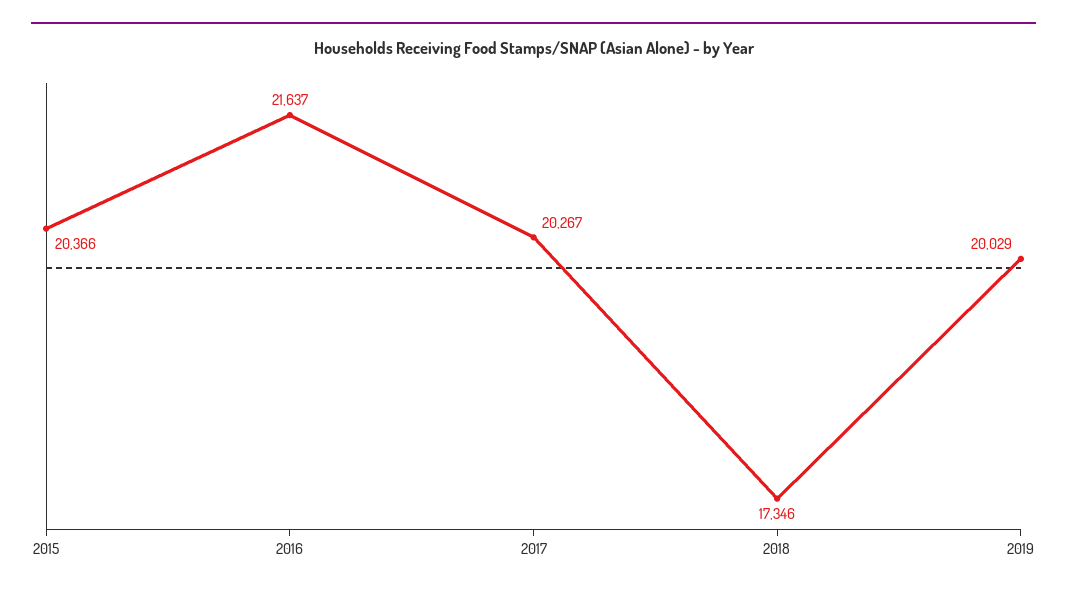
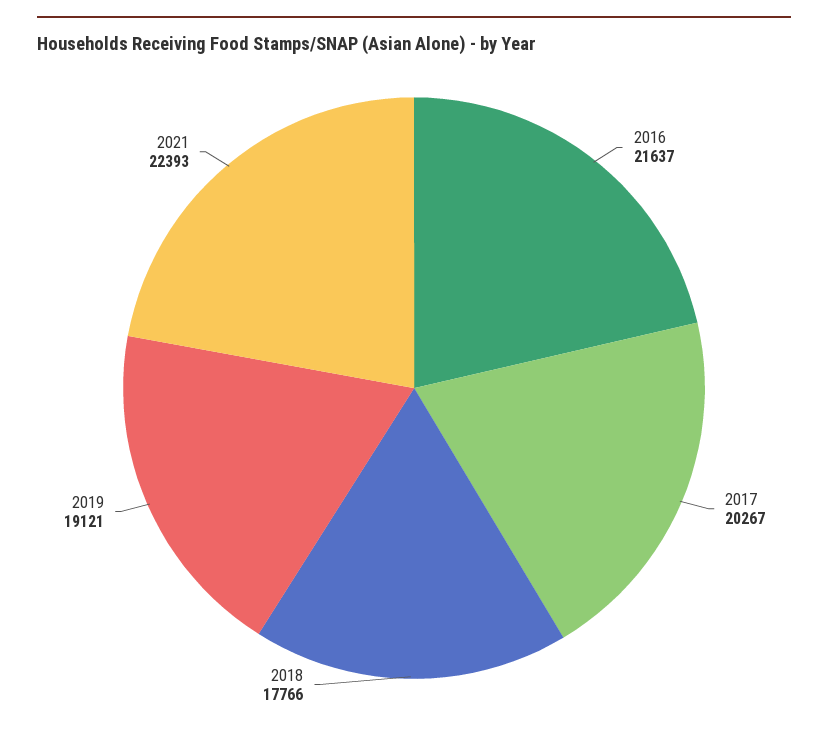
2015: 20366 -> none
2018: 17346 -> 17766
2019: 20029 -> 19121
2021: none -> 22393

